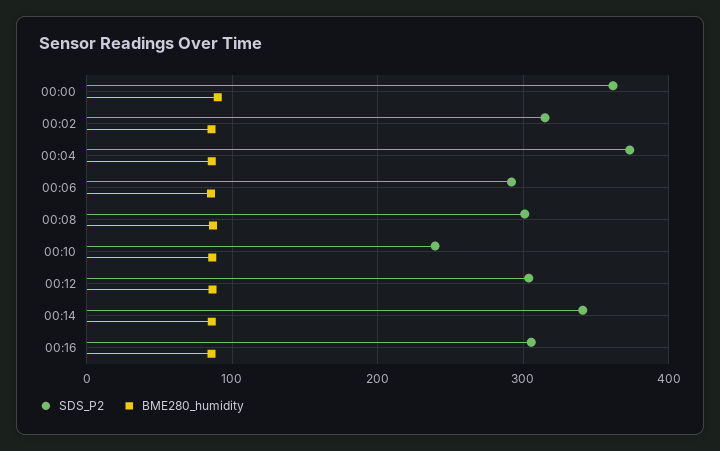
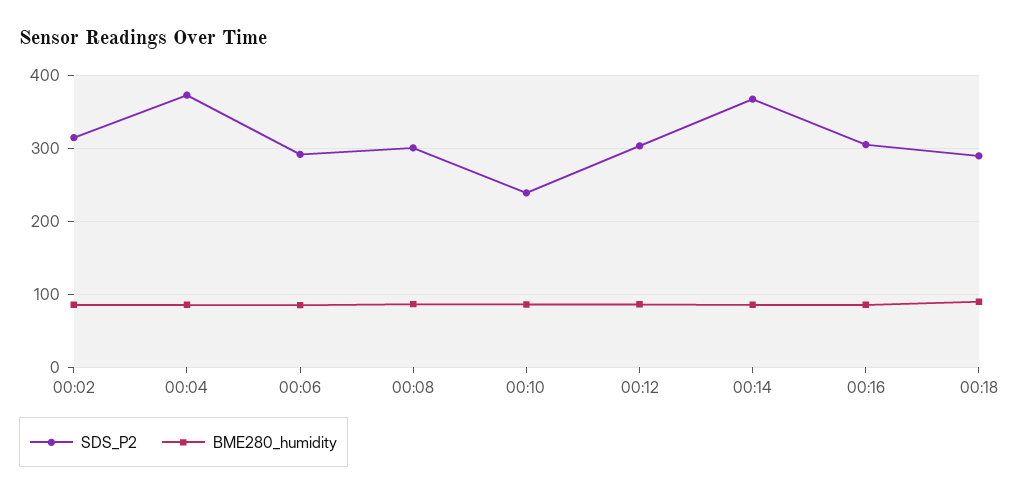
SDS_P2, 00:00: 360 -> none
BME280_humidity, 00:00: 90 -> none
SDS_P2, 00:14: 340 -> 370
SDS_P2, 00:18: none -> 290
BME280_humidity, 00:18: none -> 90

